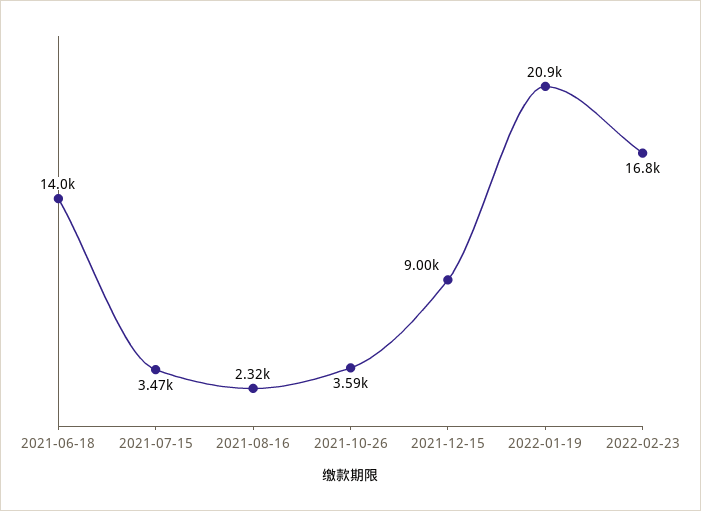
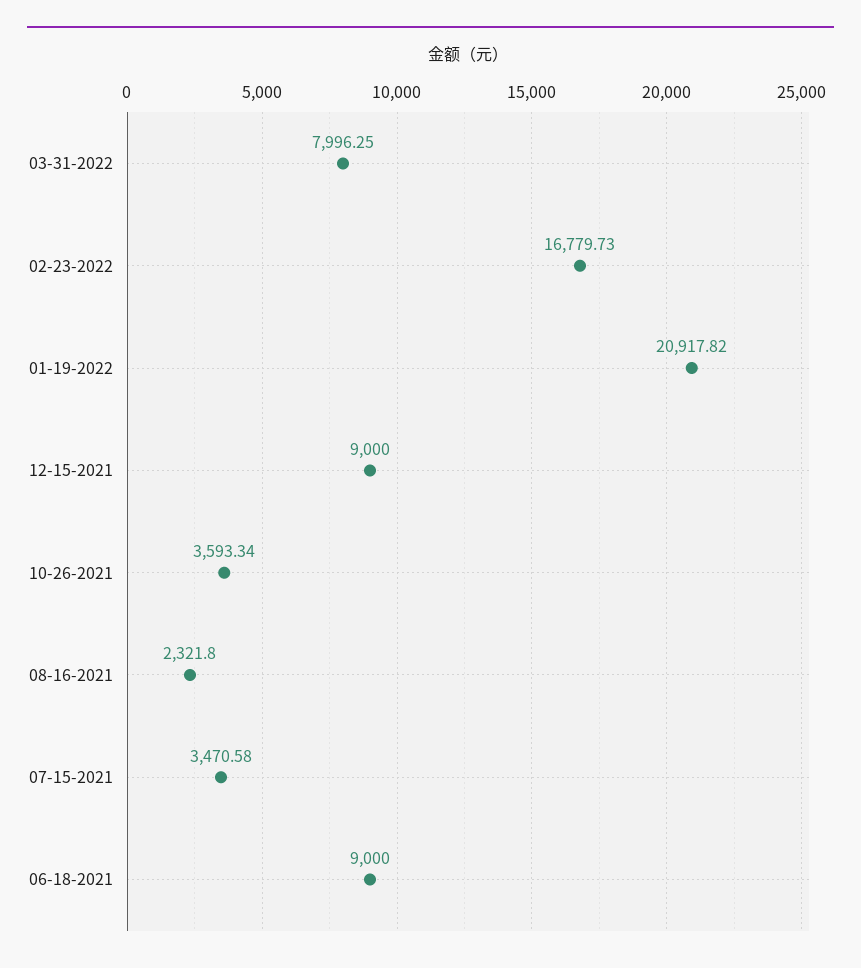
2021-06-18: 14000 -> 9000
03-31-2022: none -> 7996.25

